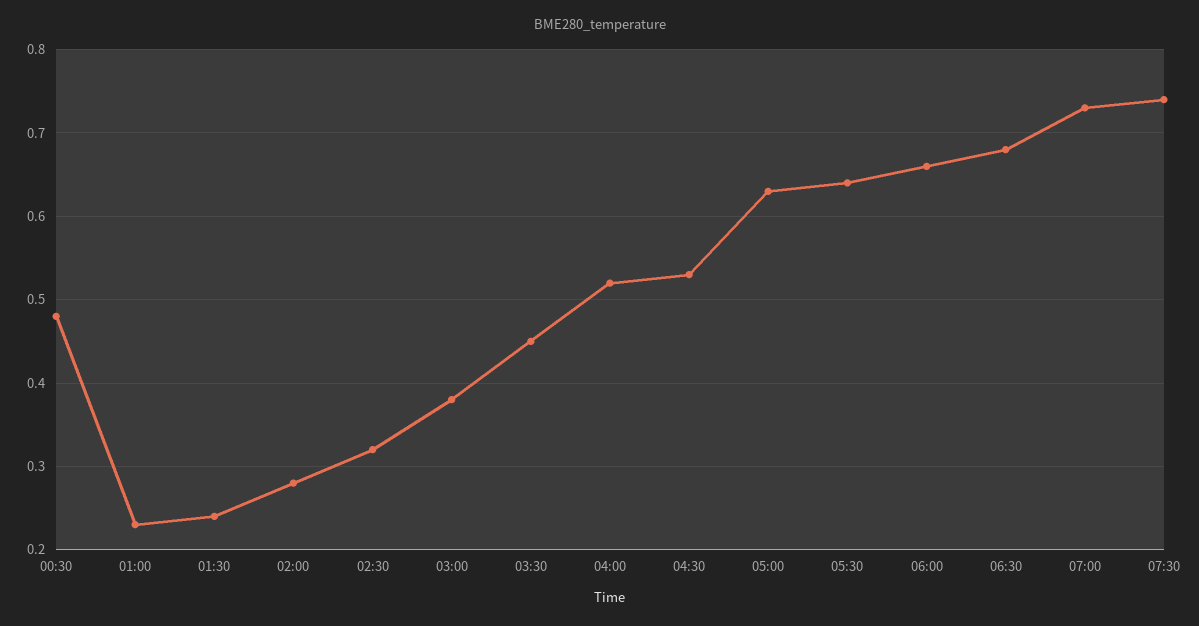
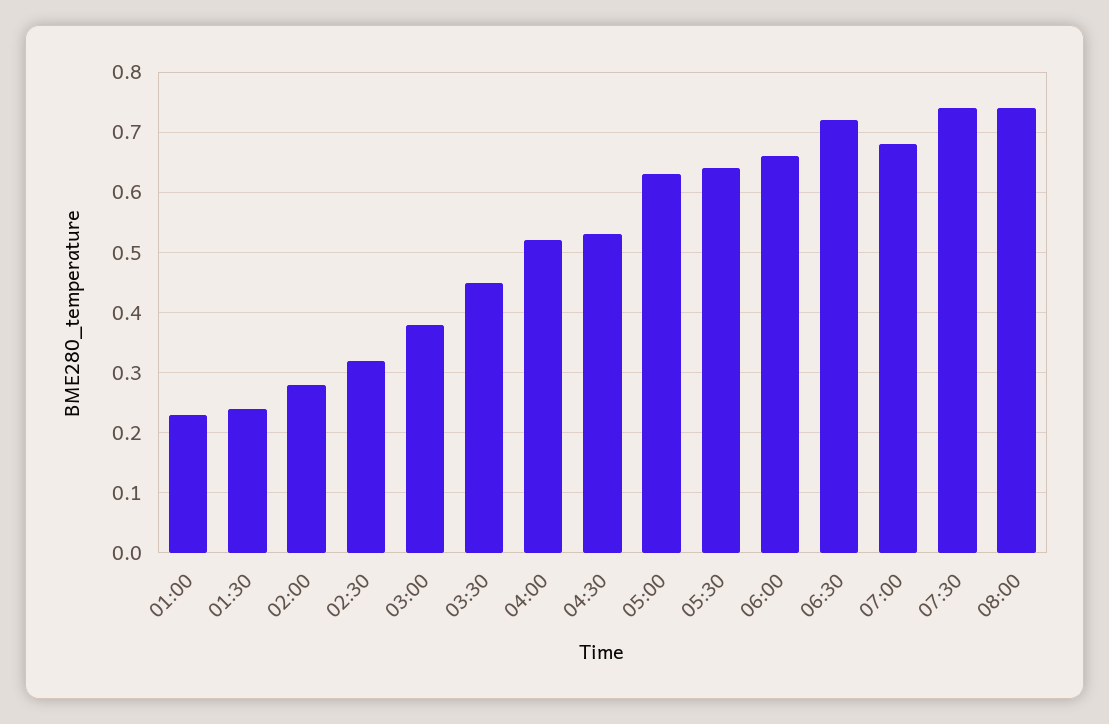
00:30: 0.48 -> none
06:30: 0.68 -> 0.72
07:00: 0.73 -> 0.68
08:00: none -> 0.74

